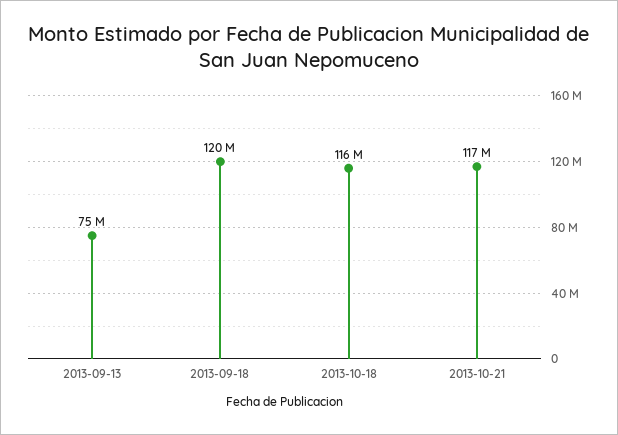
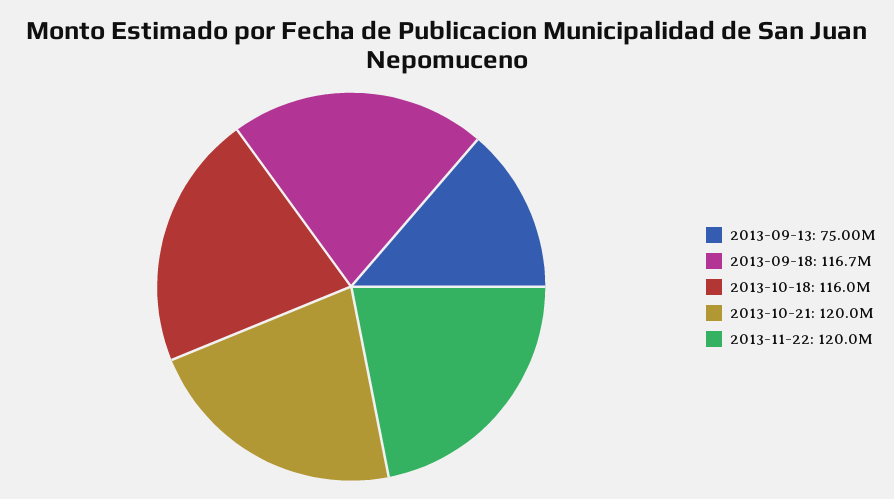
2013-09-18: 120000000 -> 116700000
2013-10-21: 117000000 -> 120000000
2013-11-22: none -> 120000000

